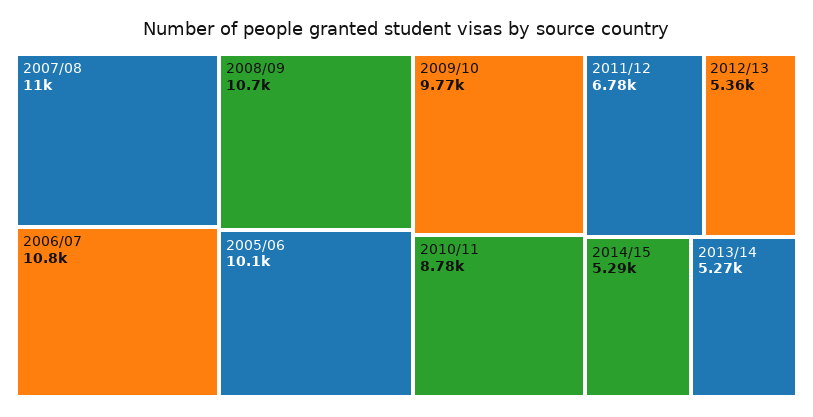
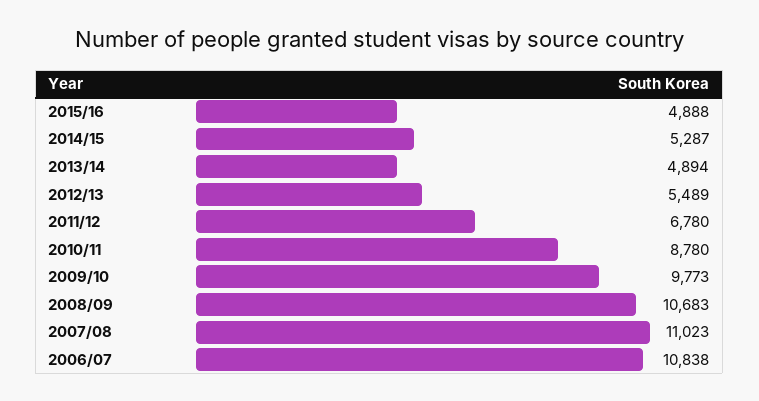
2005/06: 10100 -> none
2012/13: 5360 -> 5489
2013/14: 5270 -> 4894
2015/16: none -> 4888

